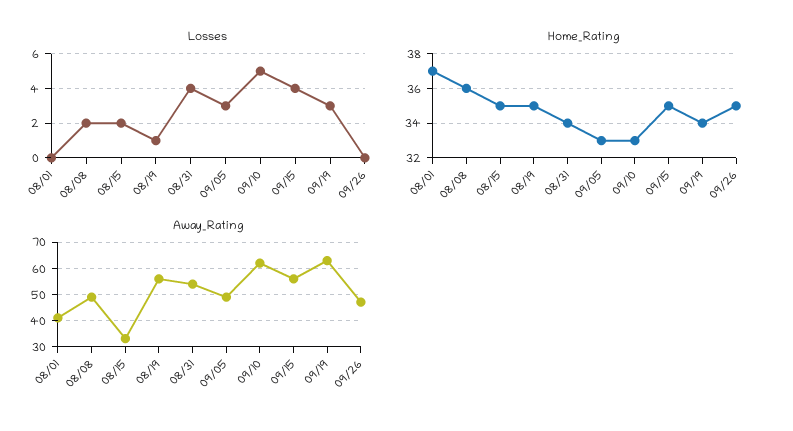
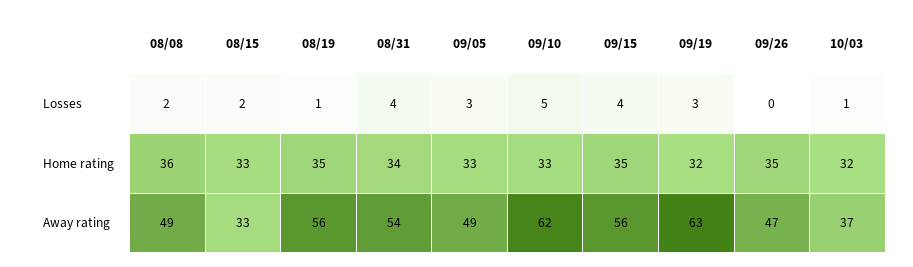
Losses, 08/01: 0 -> none
Home_Rating, 08/01: 37 -> none
Home_Rating, 08/15: 35 -> 33
Home_Rating, 09/19: 34 -> 32
Away_Rating, 08/01: 40 -> none
Losses, 10/03: none -> 1
Home_Rating, 10/03: none -> 32
Away_Rating, 10/03: none -> 37

